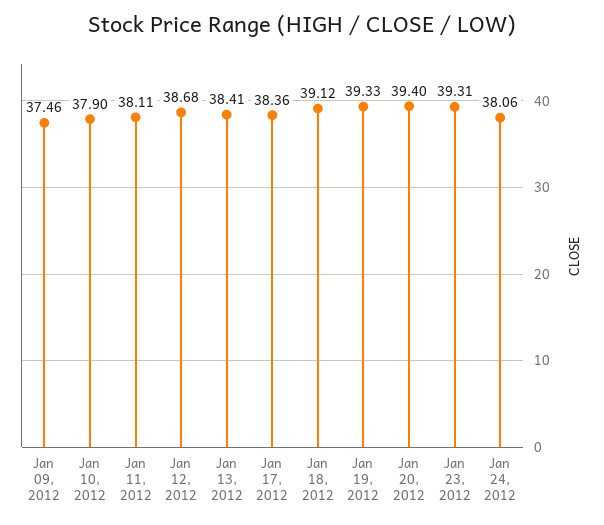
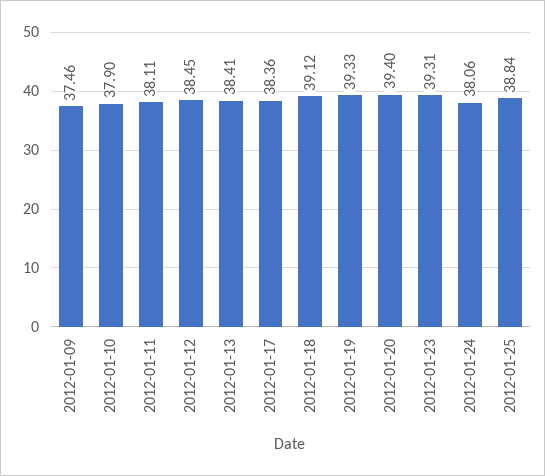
Jan 12, 2012: 38.68 -> 38.45
2012-01-25: none -> 38.84

